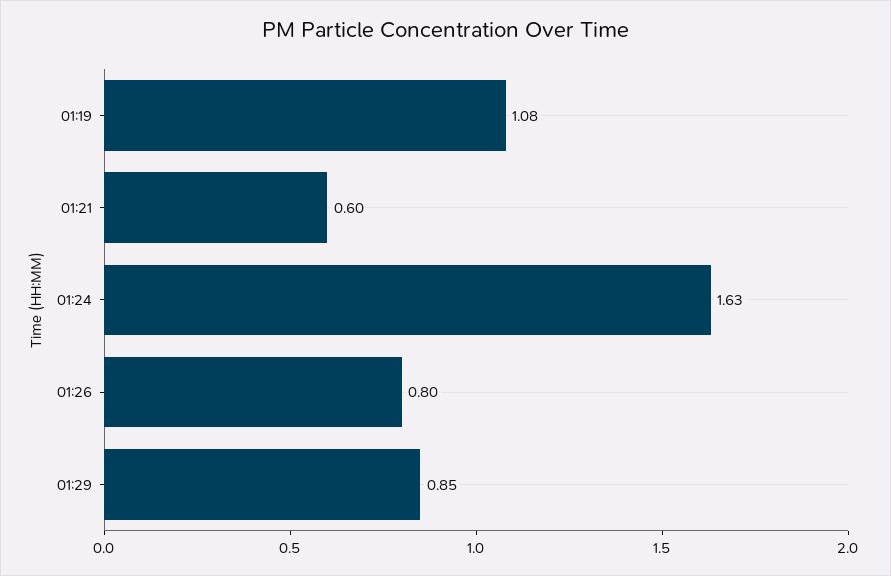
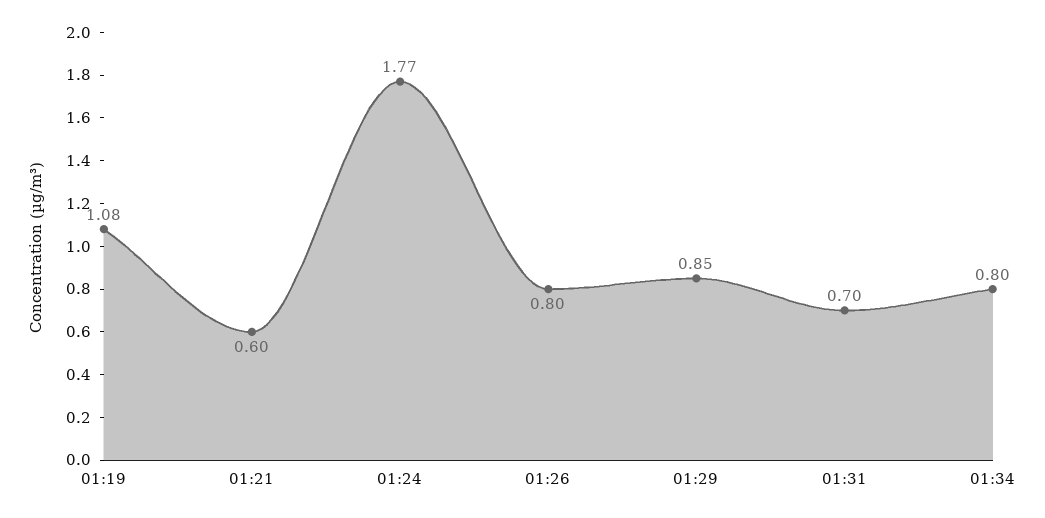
01:24: 1.63 -> 1.77
01:31: none -> 0.7
01:34: none -> 0.8

